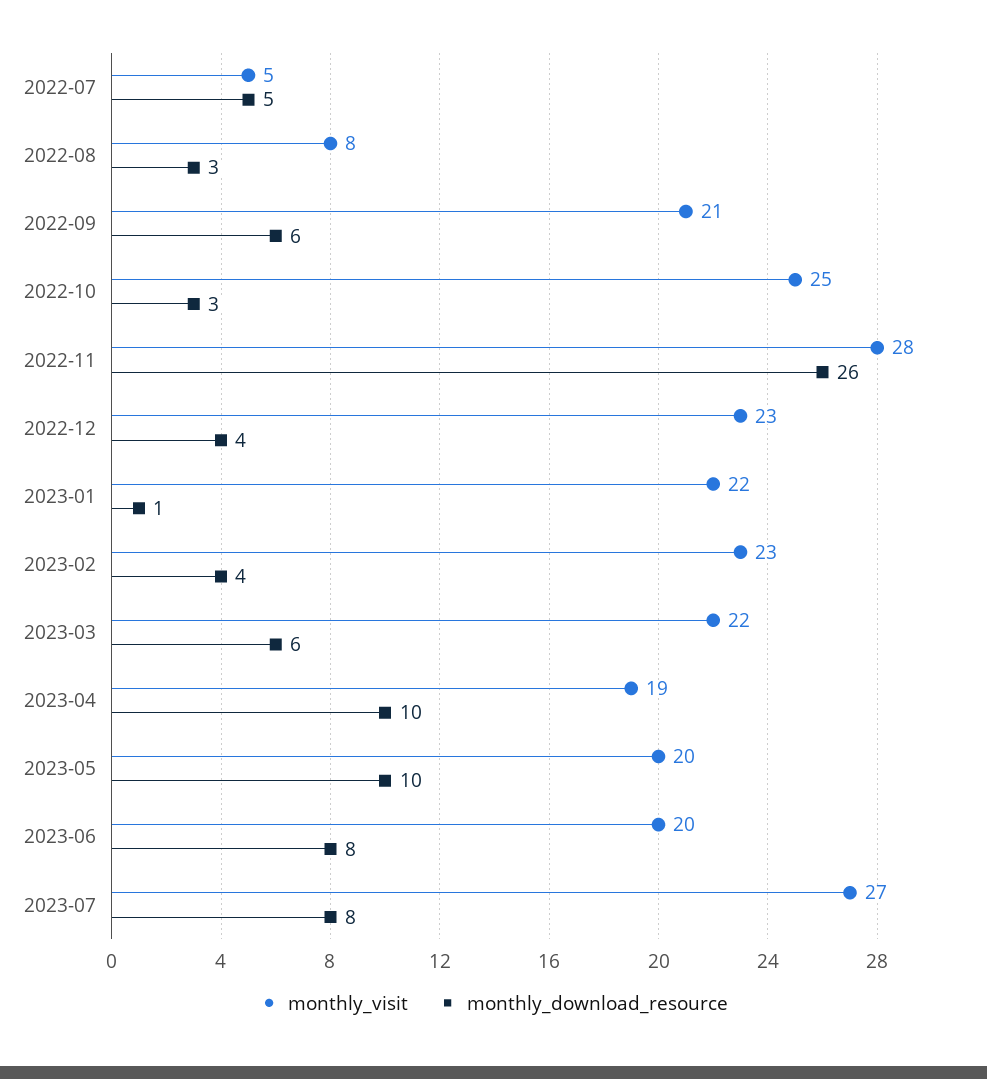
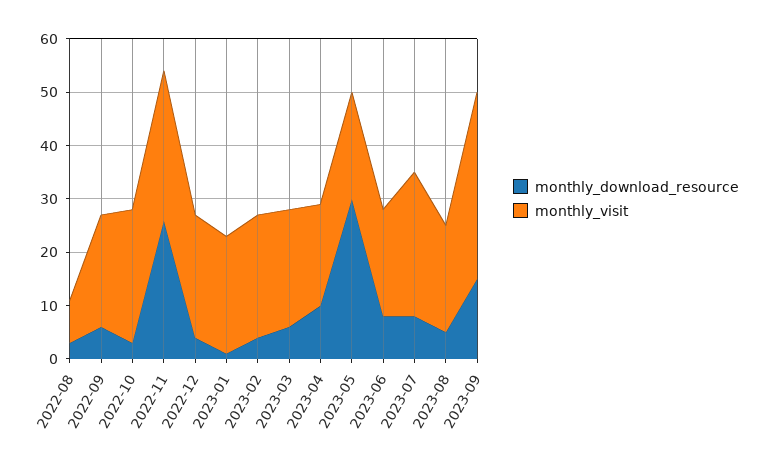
monthly_visit, 2022-07: 5 -> none
monthly_download_resource, 2022-07: 5 -> none
monthly_download_resource, 2023-05: 10 -> 30
monthly_download_resource, 2023-08: none -> 5
monthly_visit, 2023-08: none -> 20
monthly_download_resource, 2023-09: none -> 15
monthly_visit, 2023-09: none -> 35

